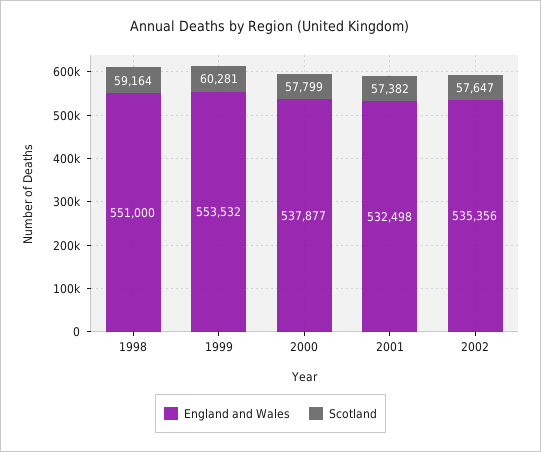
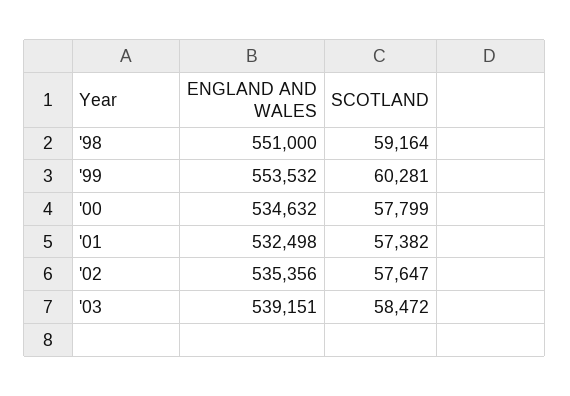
England and Wales, 2000: 537877 -> 534632
England and Wales, '03: none -> 539151
Scotland, '03: none -> 58472

